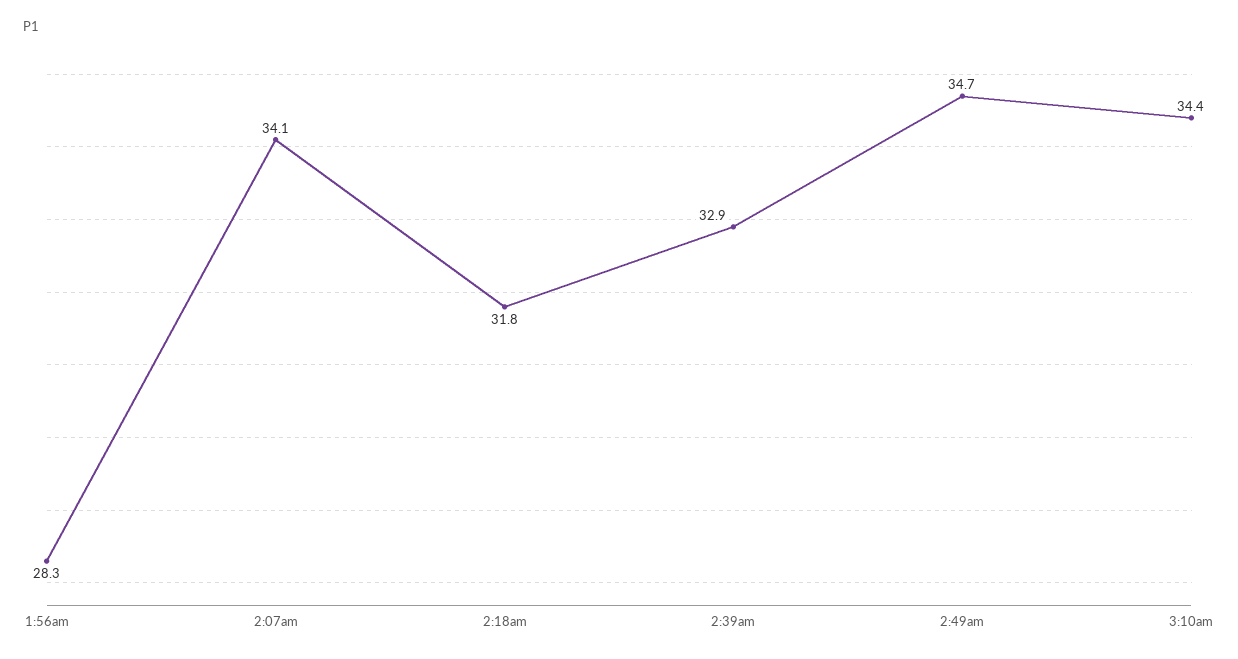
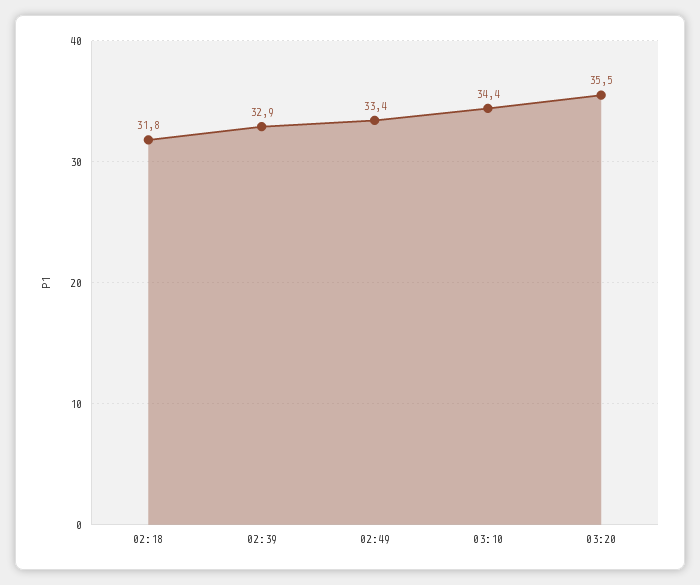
1:56am: 28.3 -> none
2:07am: 34.1 -> none
2:49am: 34.7 -> 33.4
03:20: none -> 35.5

